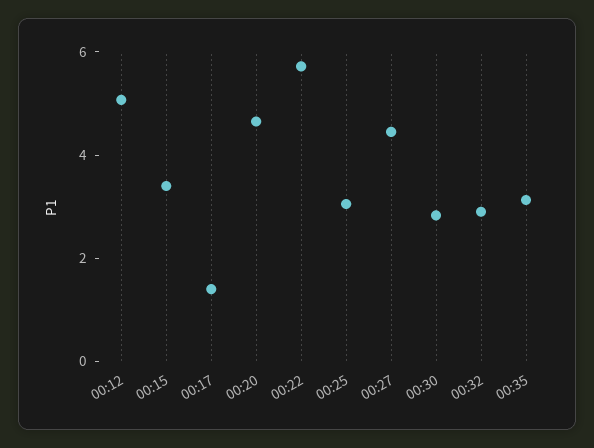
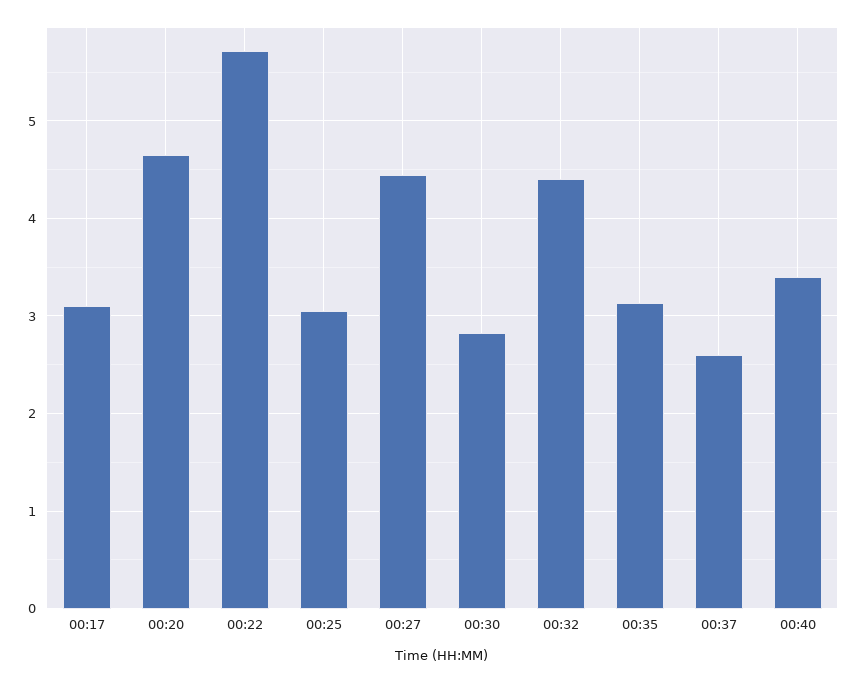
00:12: 5 -> none
00:15: 3.5 -> none
00:17: 1.5 -> 3.1
00:32: 3 -> 4.4
00:37: none -> 2.6
00:40: none -> 3.4

